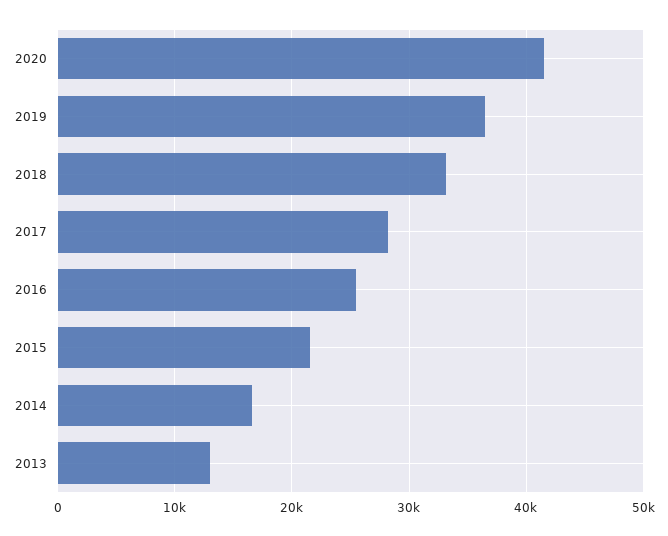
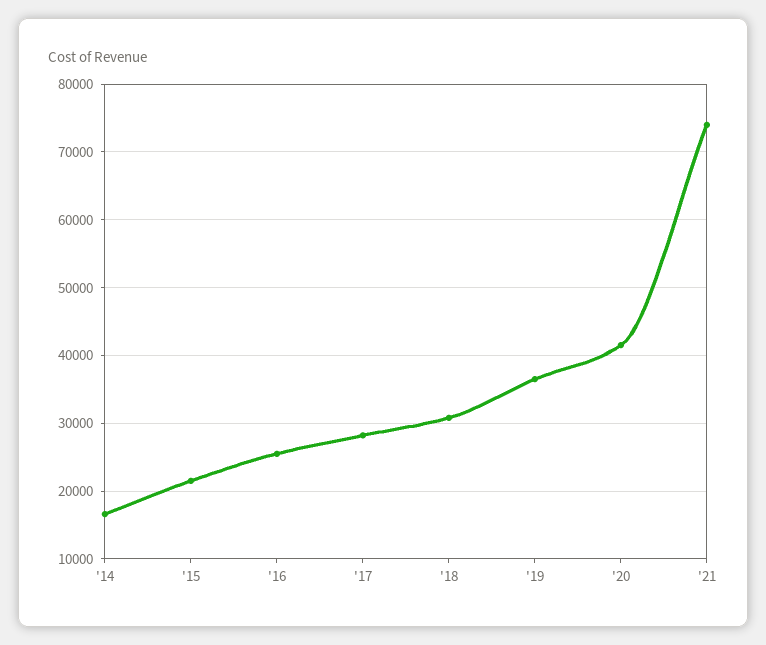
2018: 33000 -> 31000
2013: 13000 -> none
'21: none -> 74000

